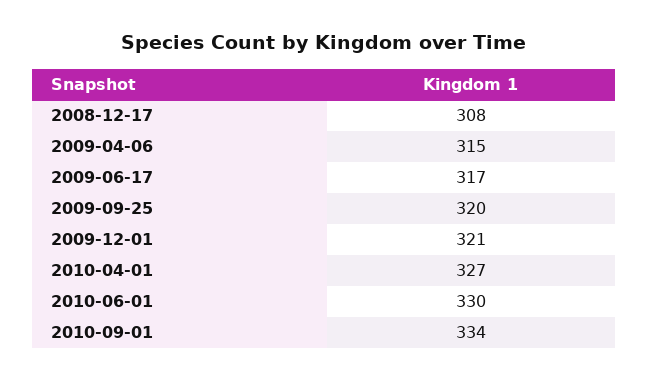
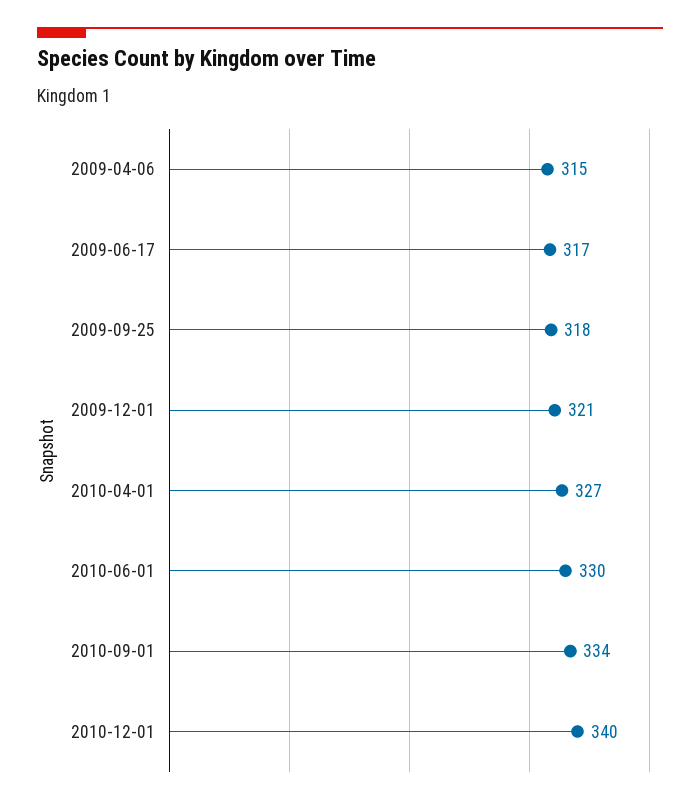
2008-12-17: 308 -> none
2009-09-25: 320 -> 318
2010-12-01: none -> 340

